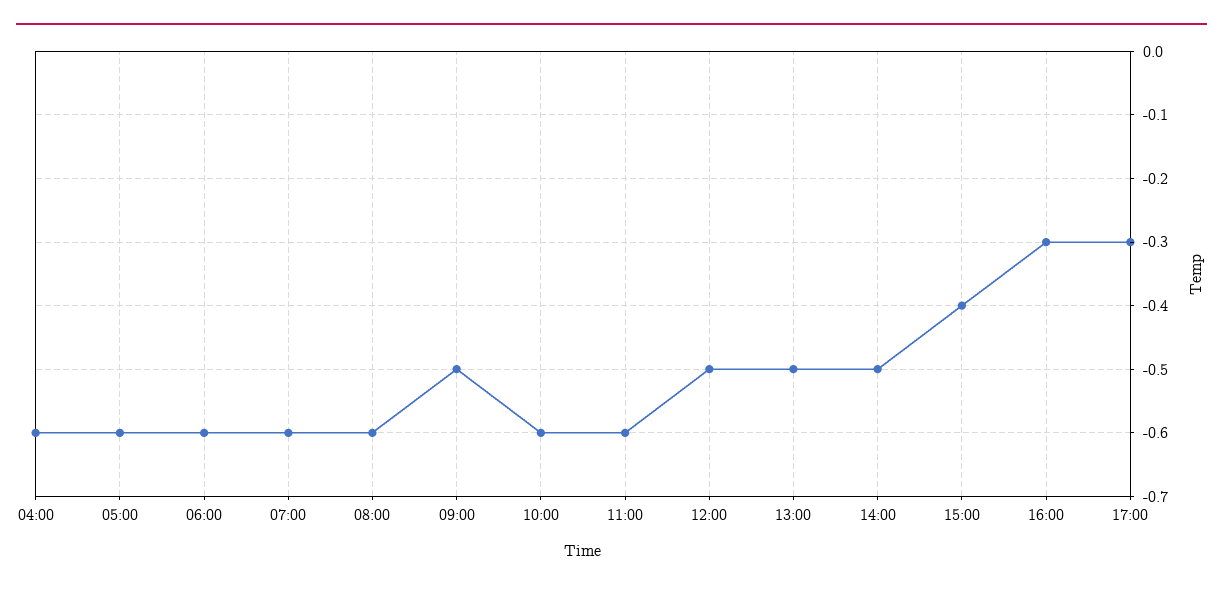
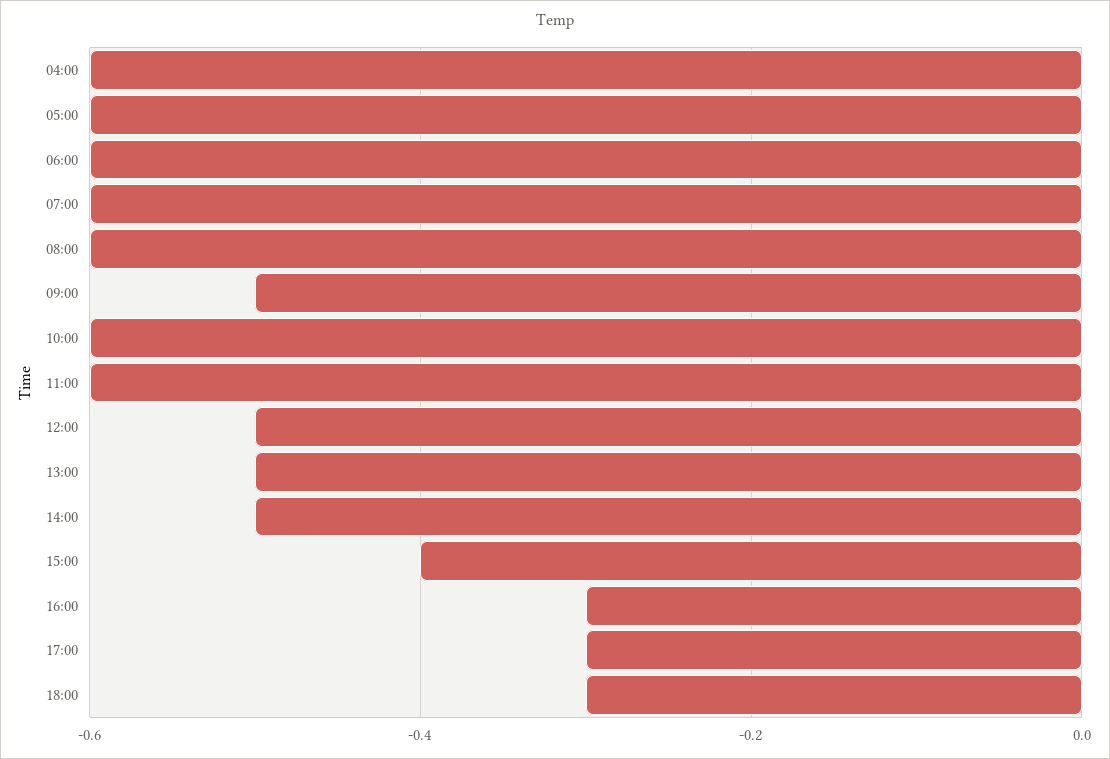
18:00: none -> -0.3

